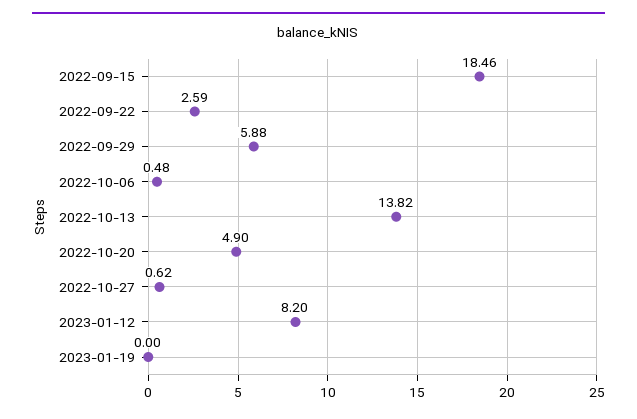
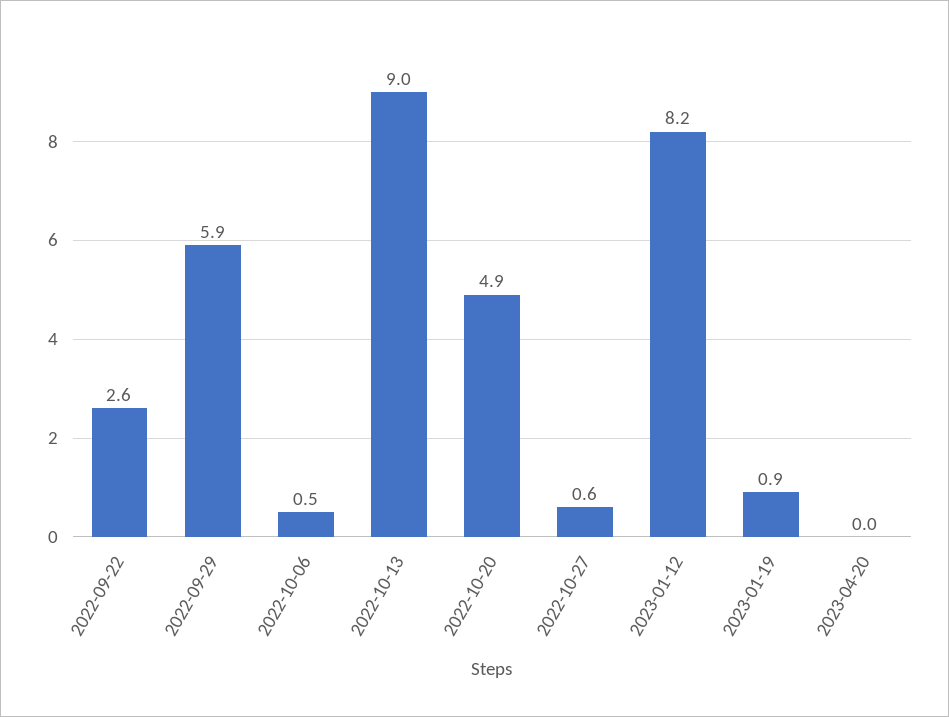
2022-09-15: 18.46 -> none
2022-10-13: 13.82 -> 9
2023-01-19: 0 -> 0.9
2023-04-20: none -> 0

